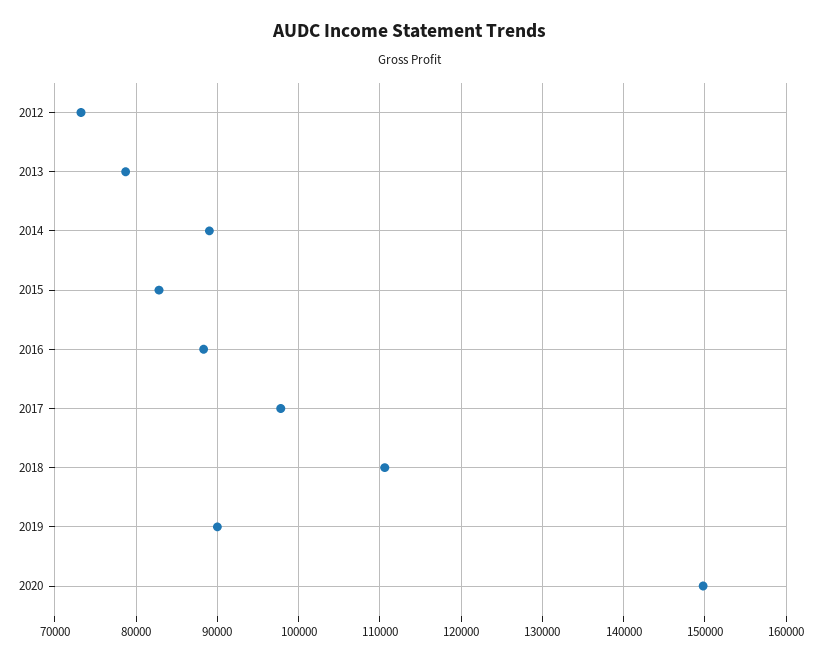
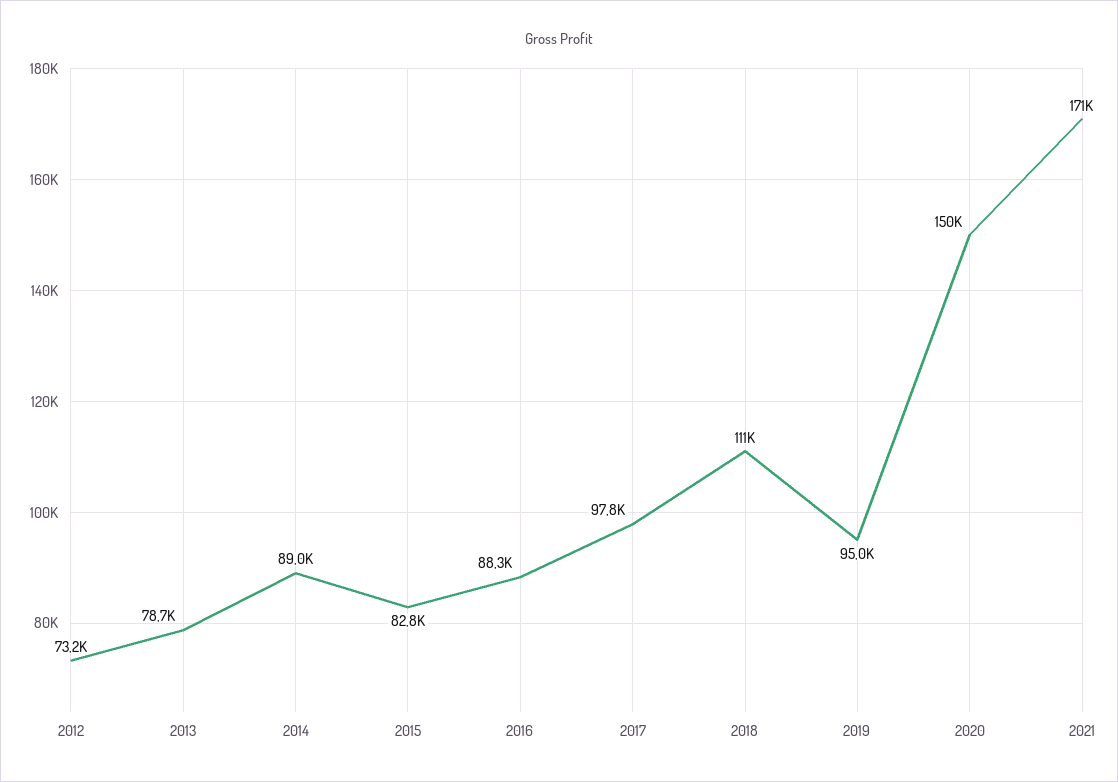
2019: 90000 -> 95000
2021: none -> 171000

